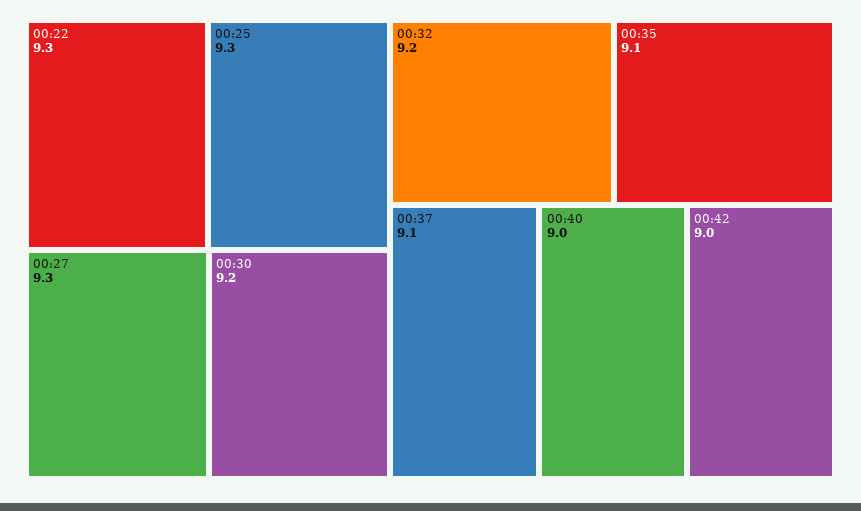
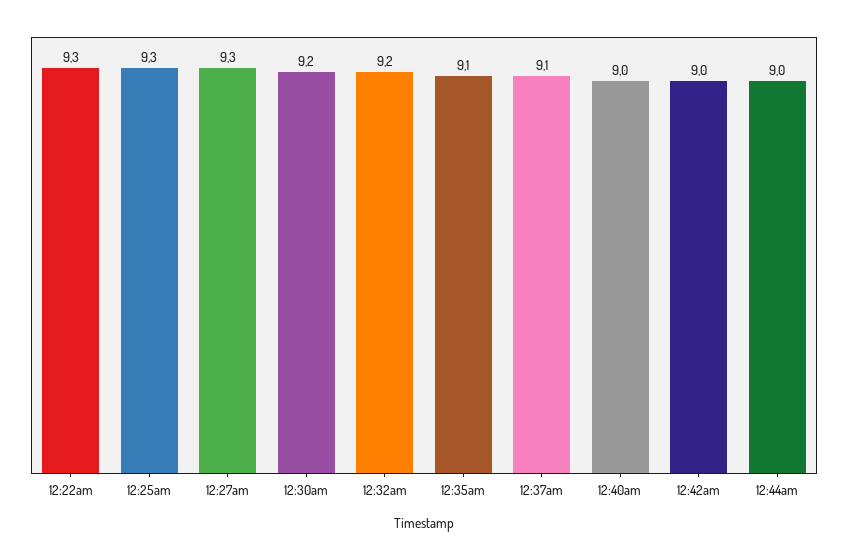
12:44am: none -> 9

